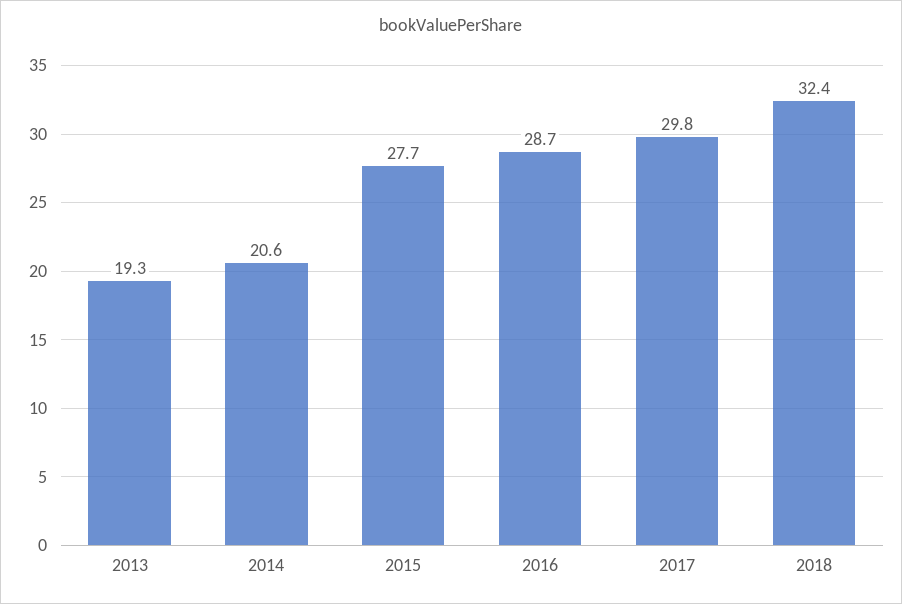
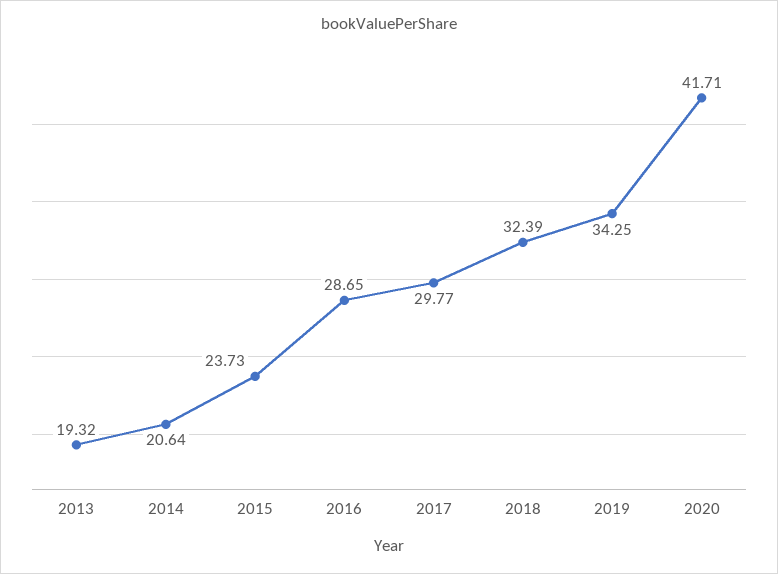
2015: 27.7 -> 23.73
2019: none -> 34.25
2020: none -> 41.71

